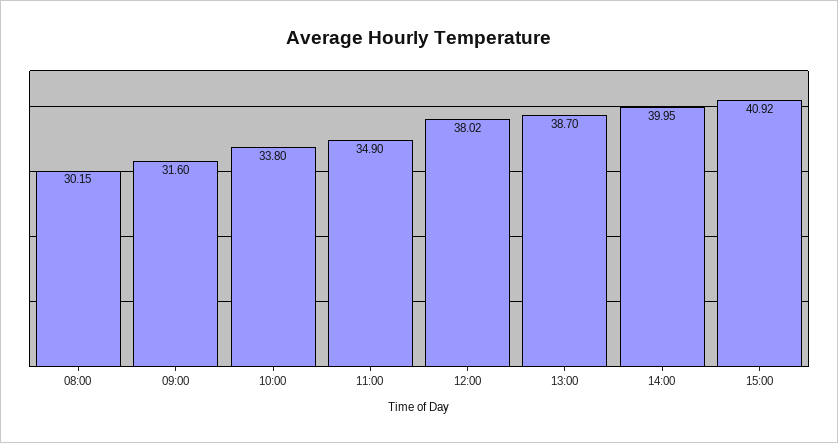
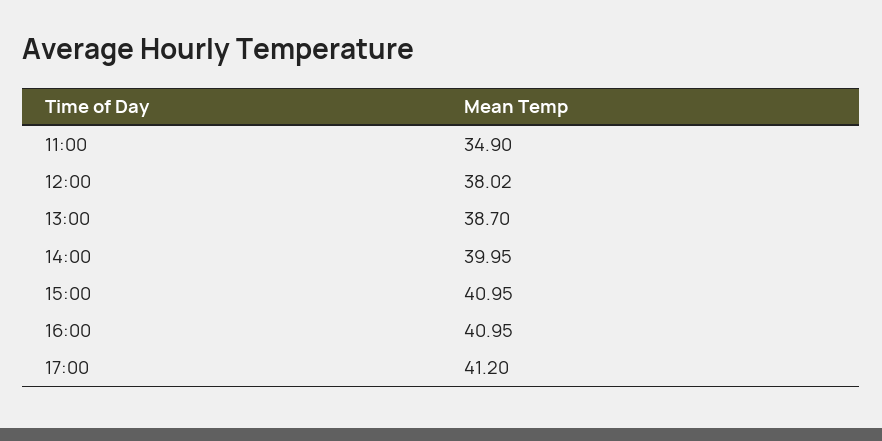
08:00: 30.15 -> none
09:00: 31.6 -> none
10:00: 33.8 -> none
15:00: 40.92 -> 40.95
16:00: none -> 40.95
17:00: none -> 41.2

